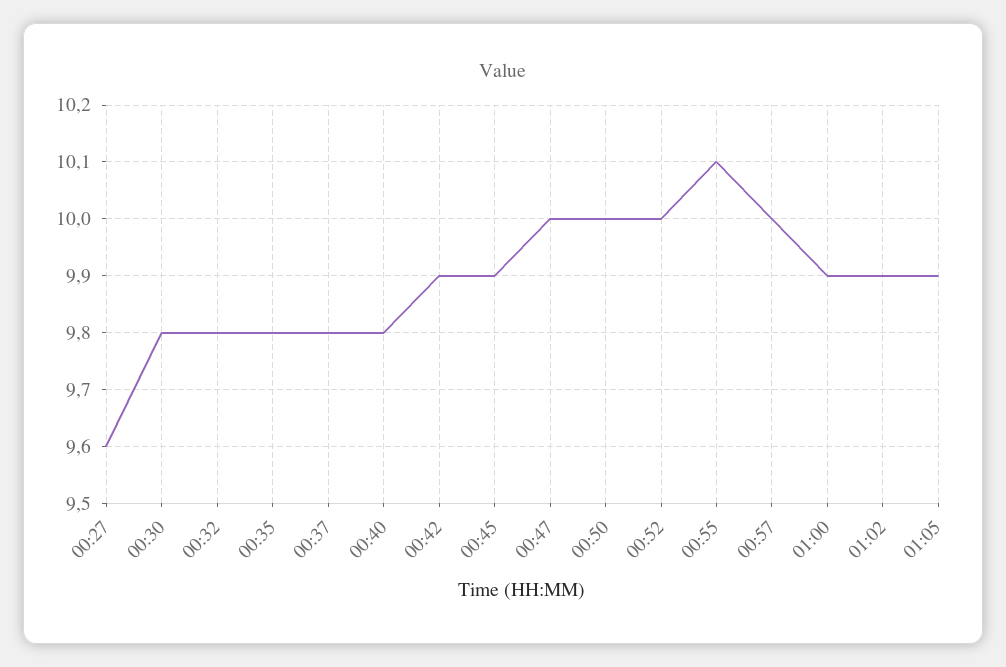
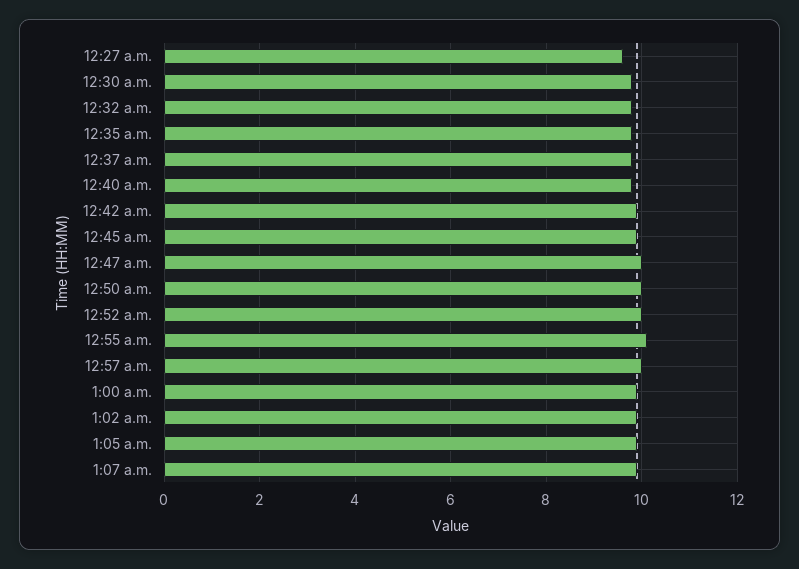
1:07 a.m.: none -> 10

